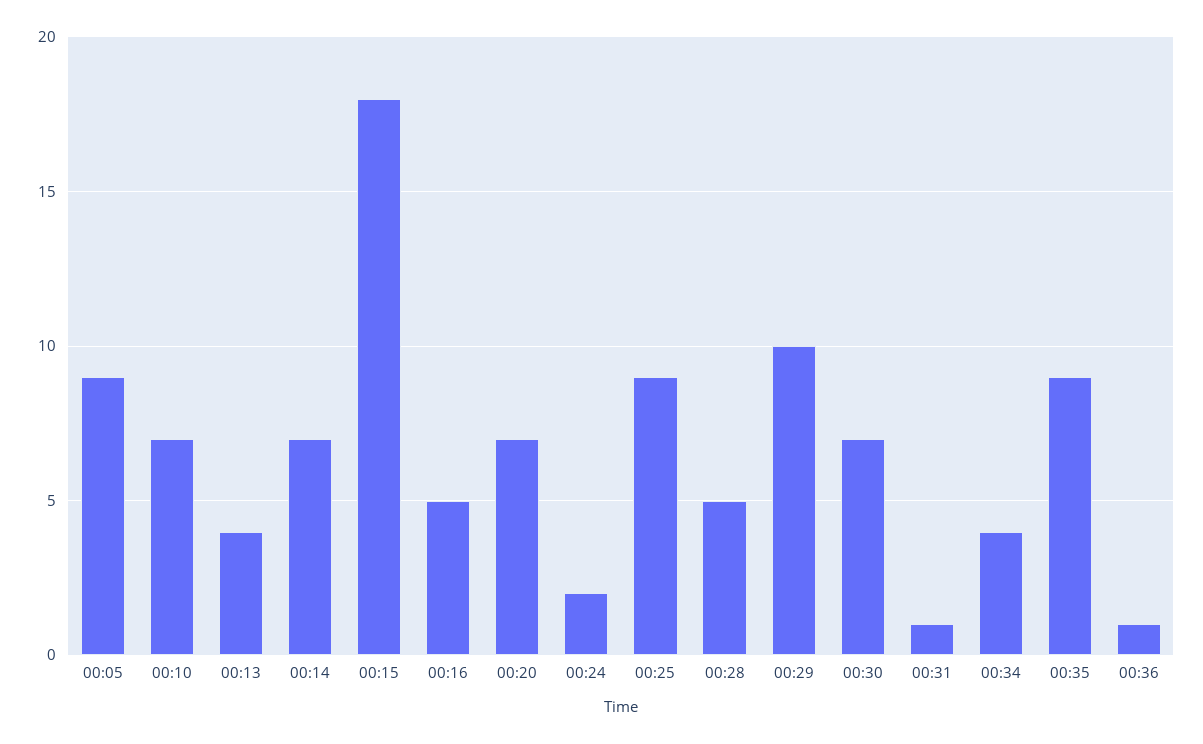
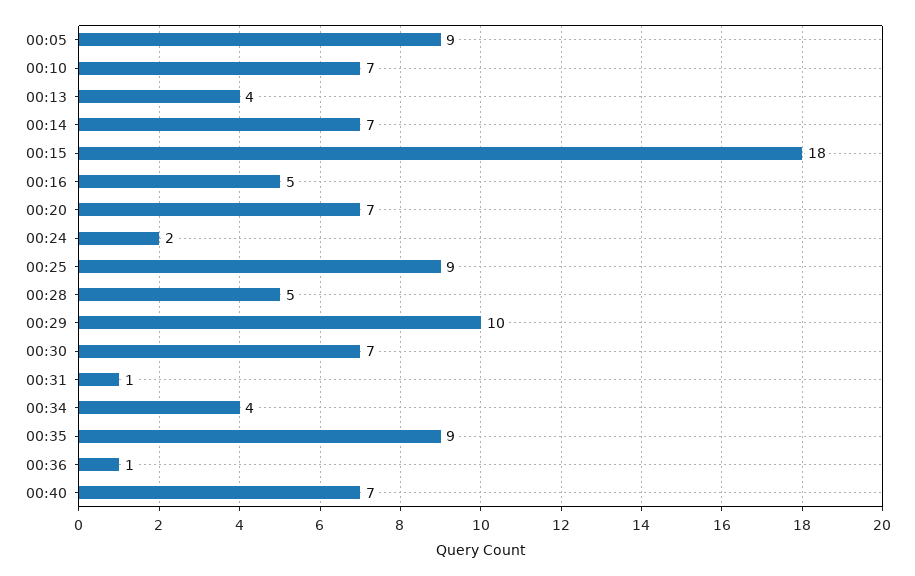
00:40: none -> 7

